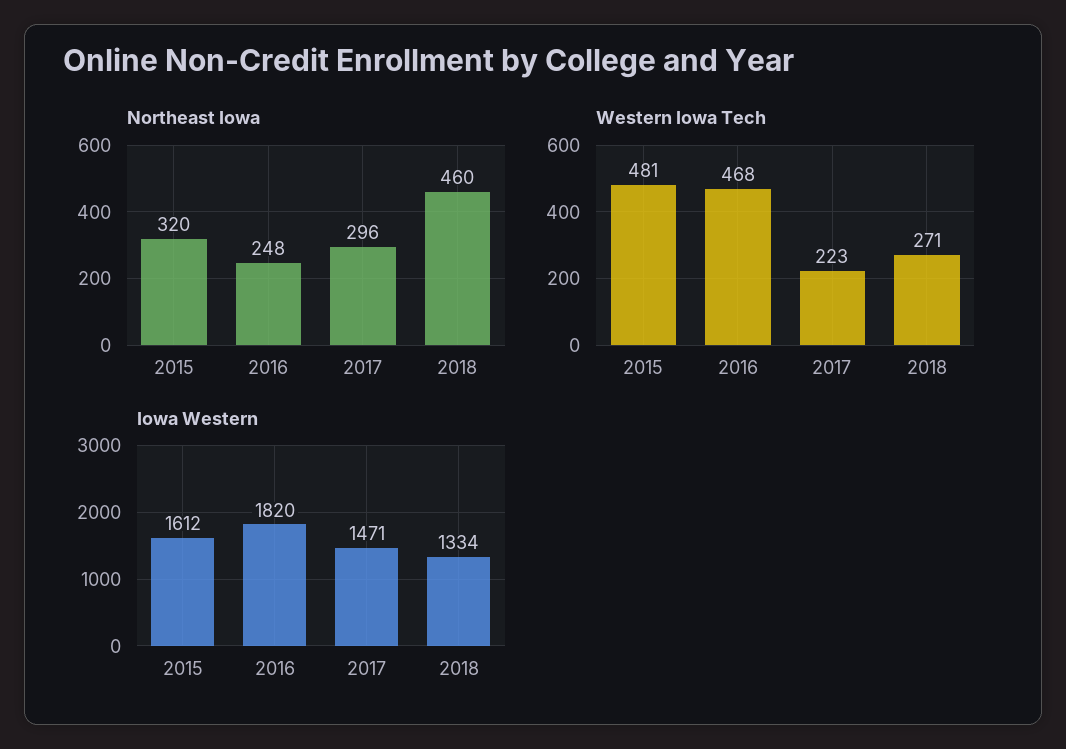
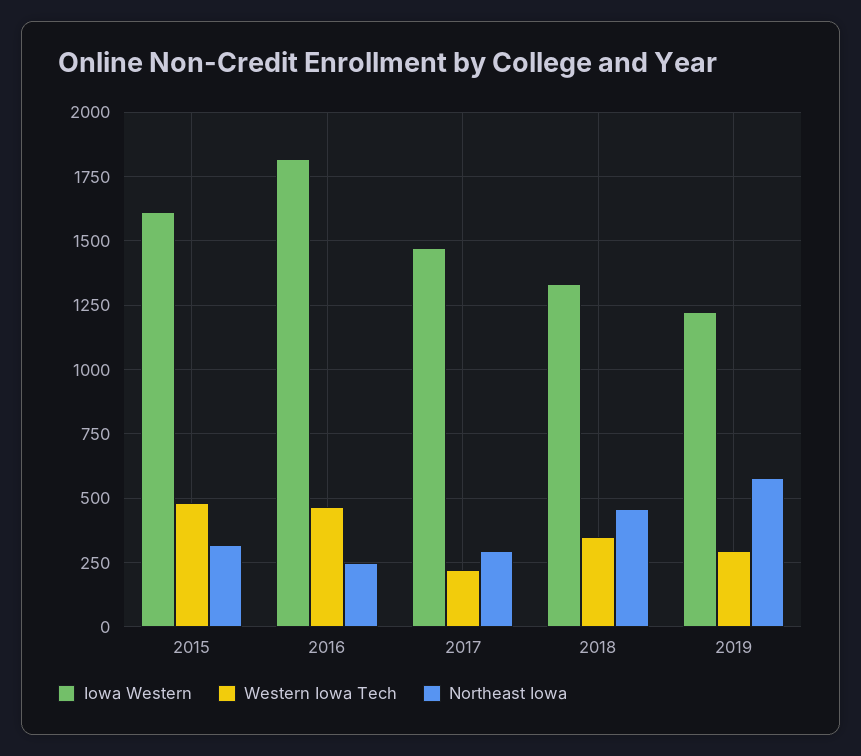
Western Iowa Tech, 2018: 271 -> 350
Iowa Western, 2019: none -> 1225
Western Iowa Tech, 2019: none -> 300
Northeast Iowa, 2019: none -> 575

